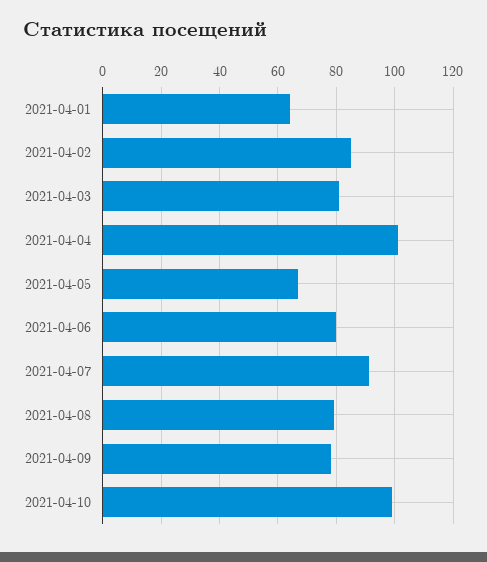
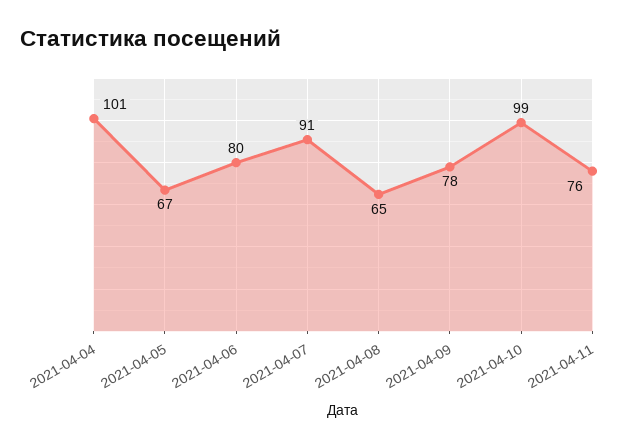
2021-04-01: 65 -> none
2021-04-02: 85 -> none
2021-04-03: 80 -> none
2021-04-08: 80 -> 65
2021-04-11: none -> 76

